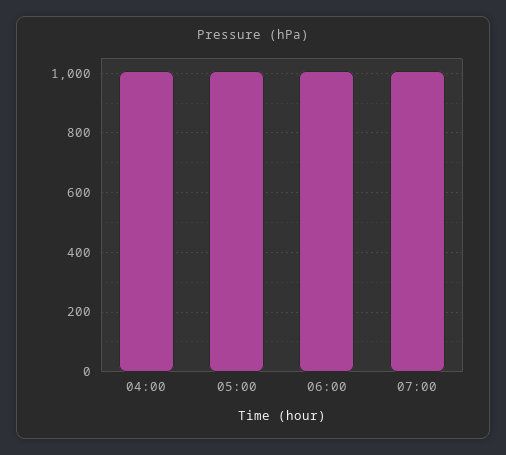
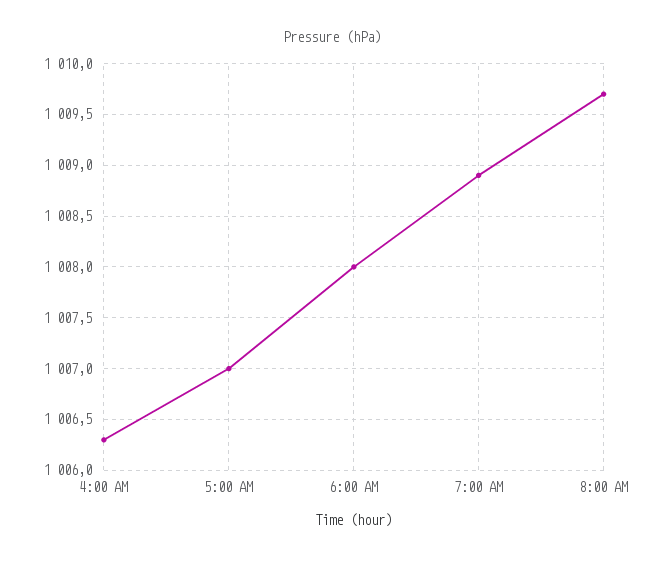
8:00 AM: none -> 1009.7

